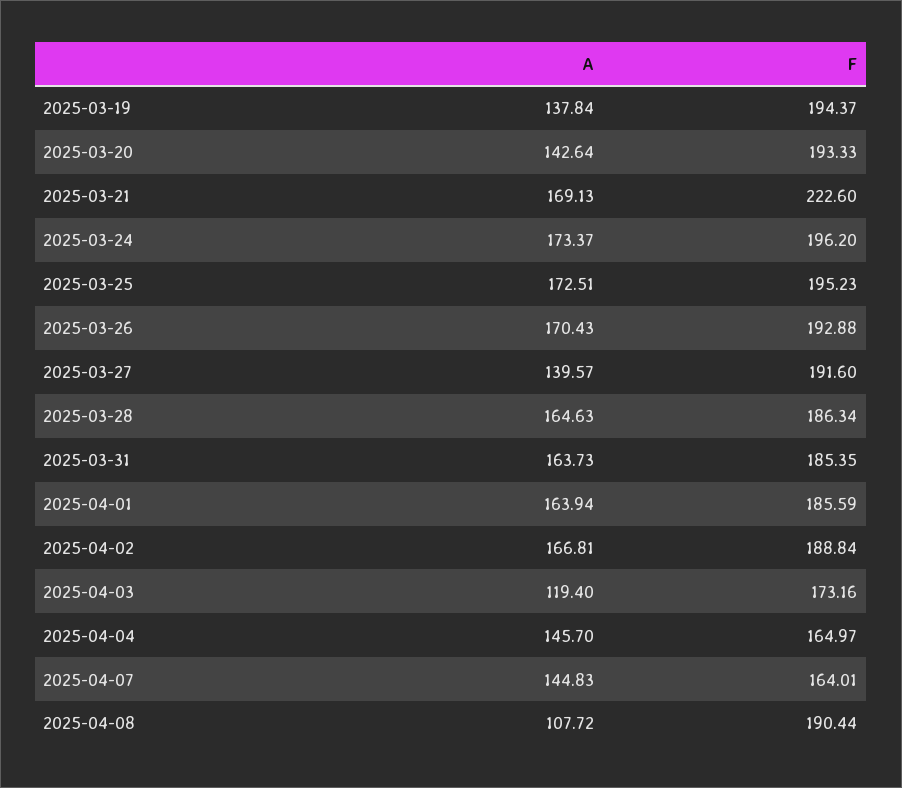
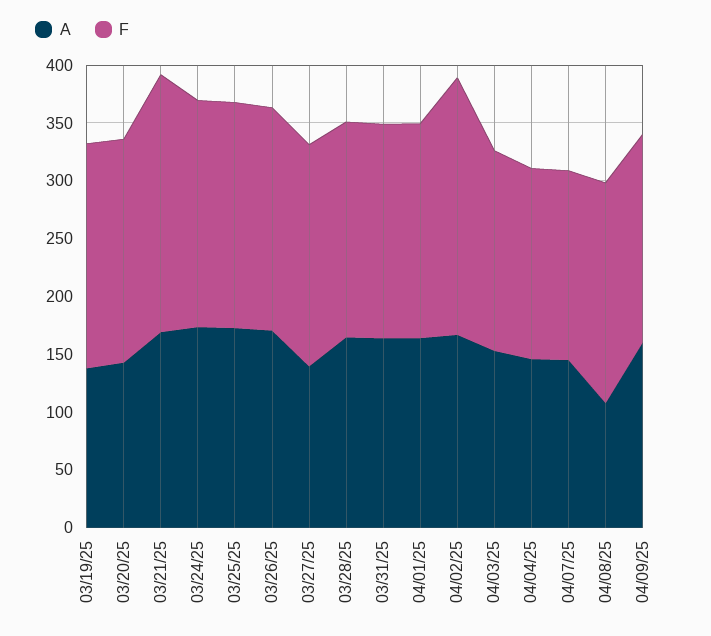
F, 2025-04-02: 188.84 -> 220
A, 2025-04-03: 119.4 -> 150
A, 04/09/25: none -> 160
F, 04/09/25: none -> 180

